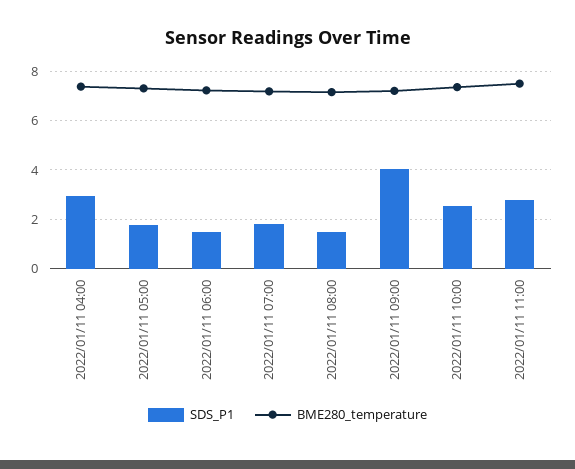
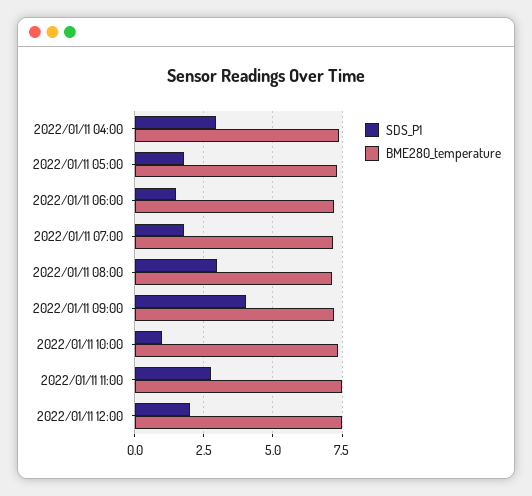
SDS_P1, 2022/01/11 08:00: 1.5 -> 3
SDS_P1, 2022/01/11 10:00: 2.5 -> 1
SDS_P1, 2022/01/11 12:00: none -> 2
BME280_temperature, 2022/01/11 12:00: none -> 7.5

